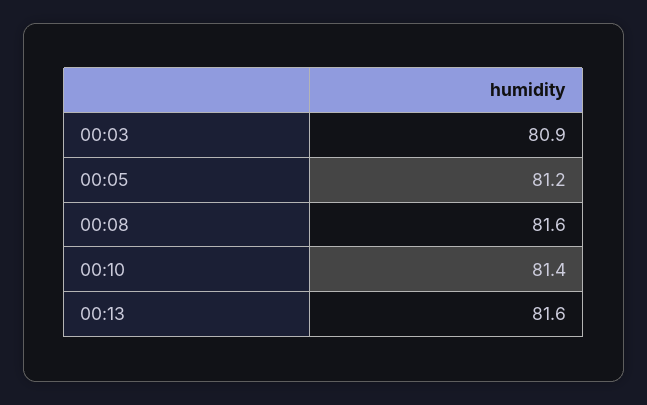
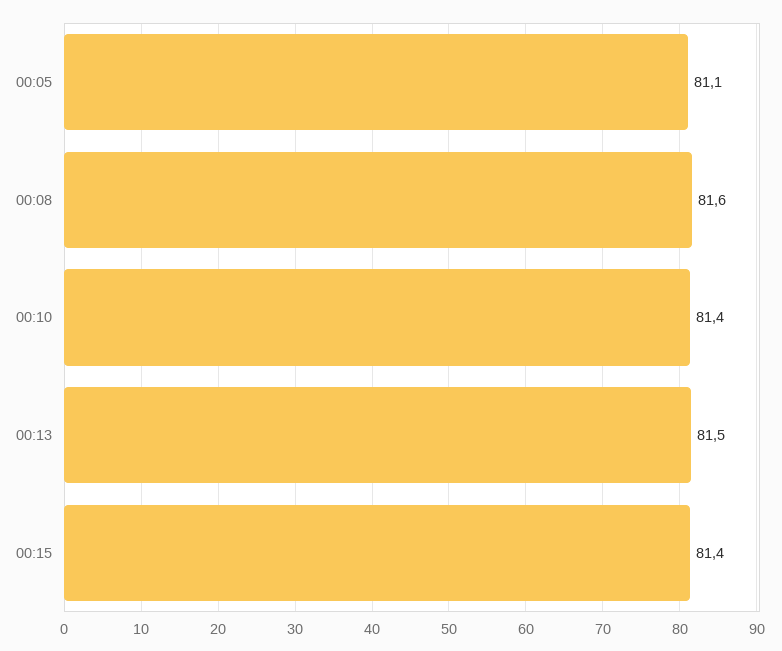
00:03: 80.9 -> none
00:05: 81.2 -> 81.1
00:13: 81.6 -> 81.5
00:15: none -> 81.4

